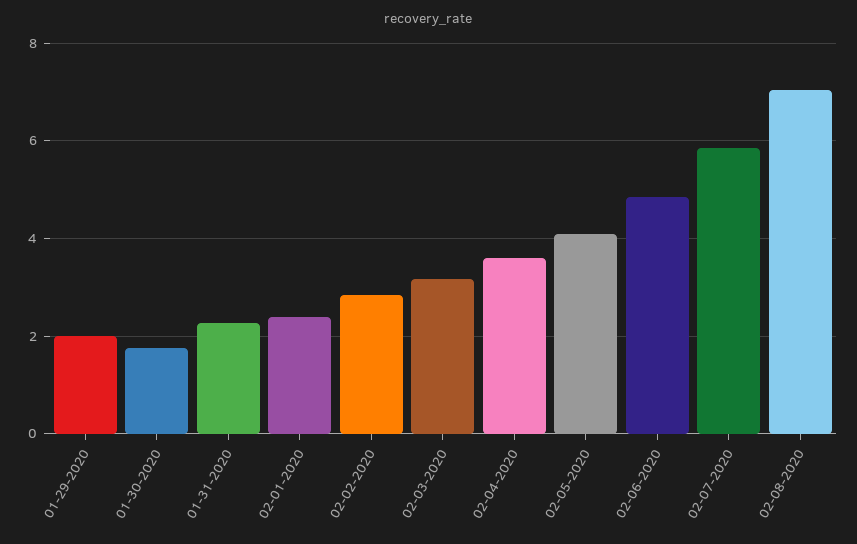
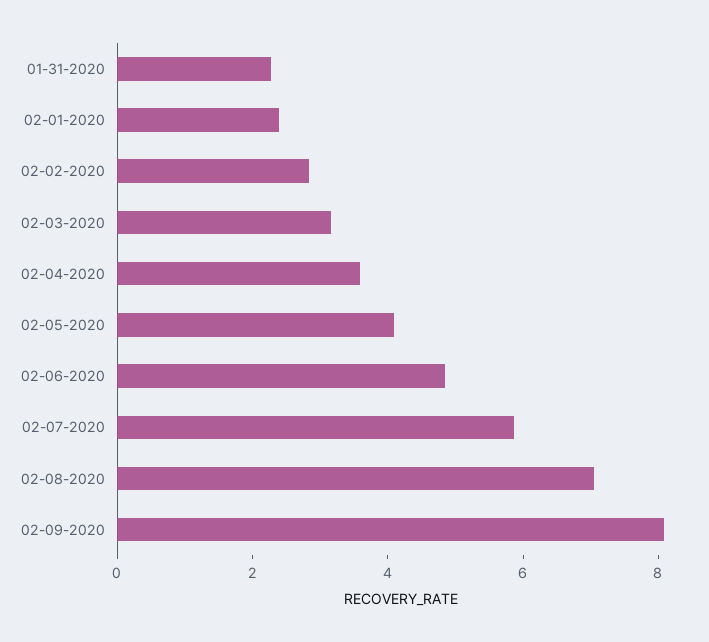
01-29-2020: 2 -> none
01-30-2020: 1.8 -> none
02-09-2020: none -> 8

